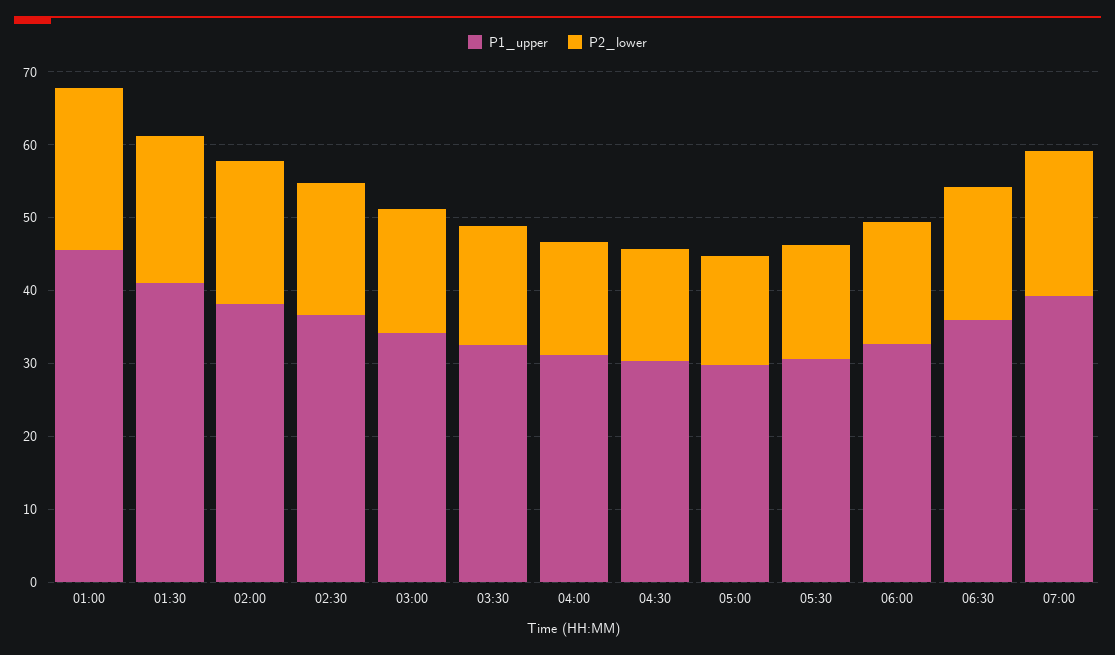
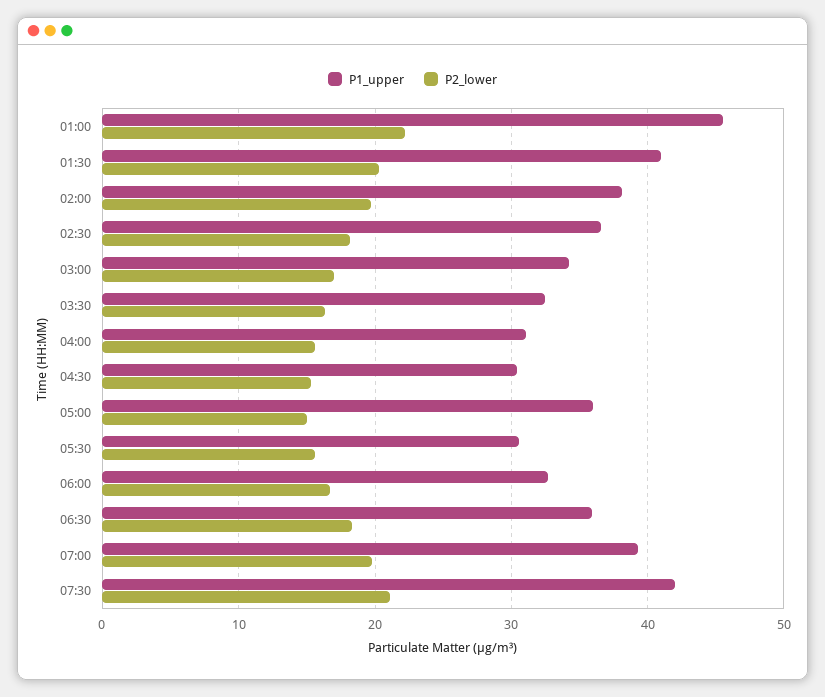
P1_upper, 05:00: 30 -> 36
P1_upper, 07:30: none -> 42
P2_lower, 07:30: none -> 21

